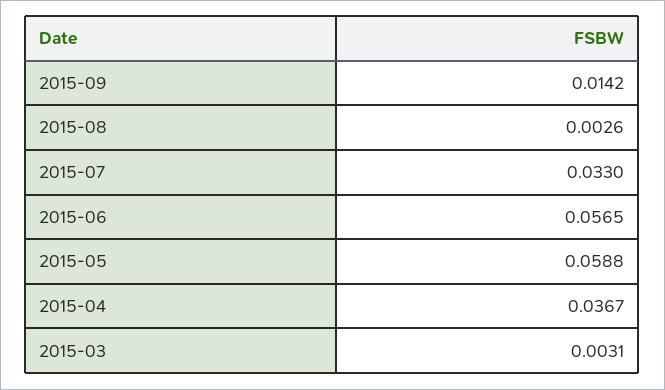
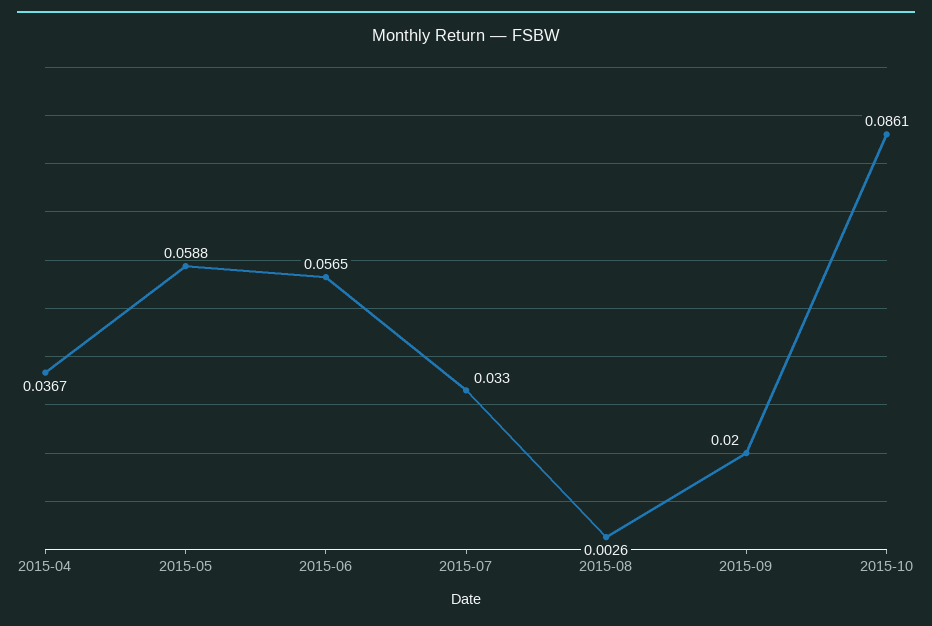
2015-09: 0.0142 -> 0.02
2015-03: 0.0031 -> none
2015-10: none -> 0.0861

